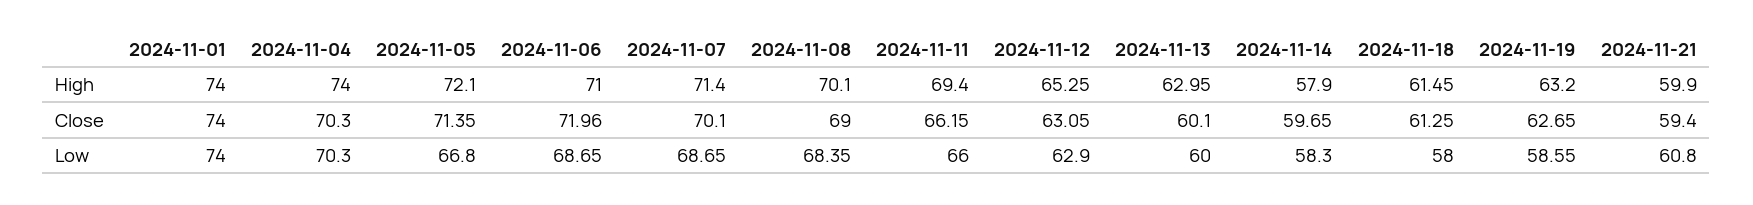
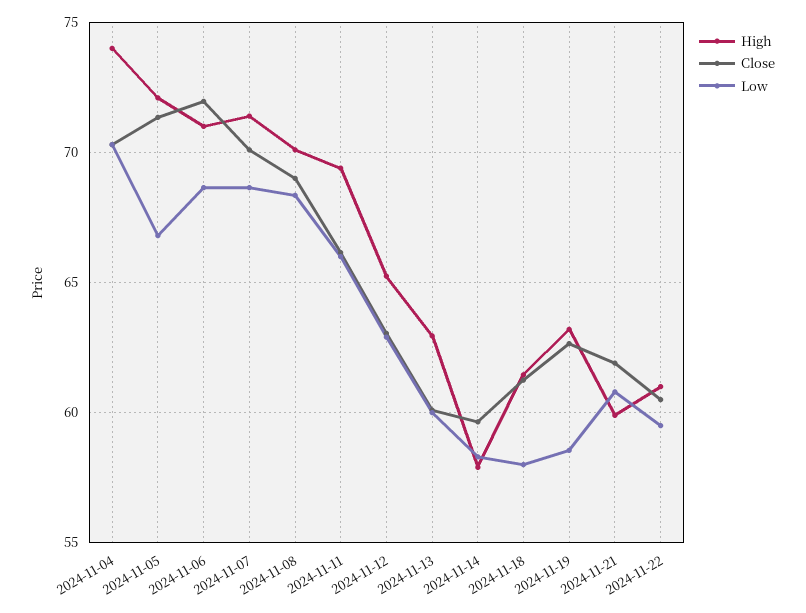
High, 2024-11-01: 74 -> none
Close, 2024-11-01: 74 -> none
Close, 2024-11-21: 59.4 -> 62
Low, 2024-11-01: 74 -> none
High, 2024-11-22: none -> 61
Close, 2024-11-22: none -> 60.5
Low, 2024-11-22: none -> 59.5

